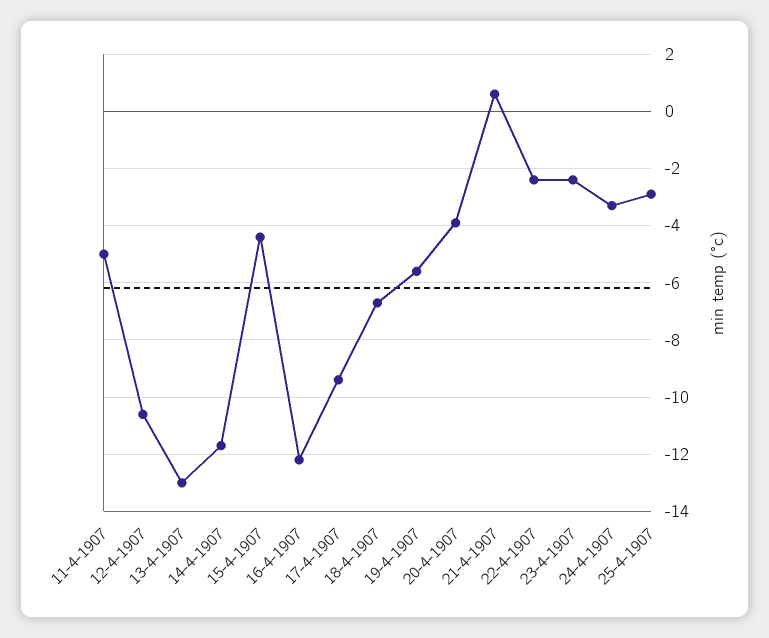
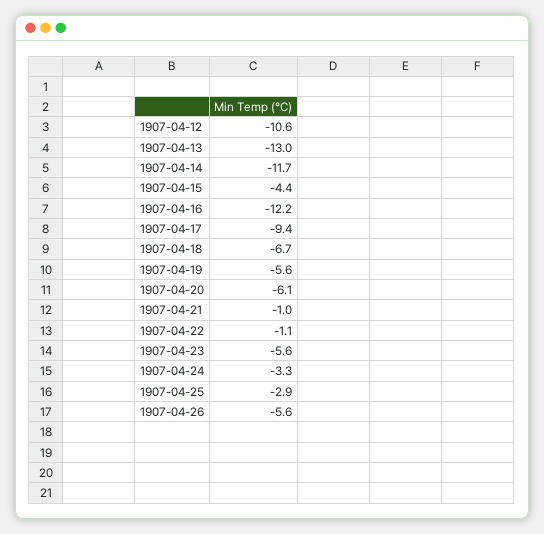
11-4-1907: -5 -> none
20-4-1907: -4 -> -6.1
21-4-1907: 0.5 -> -1
22-4-1907: -2.5 -> -1.1
23-4-1907: -2.5 -> -5.6
1907-04-26: none -> -5.6

